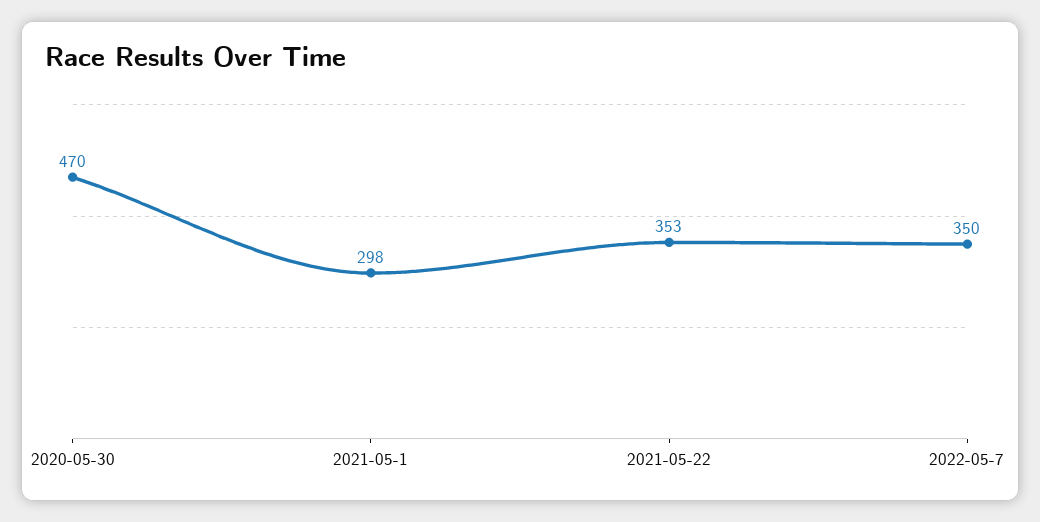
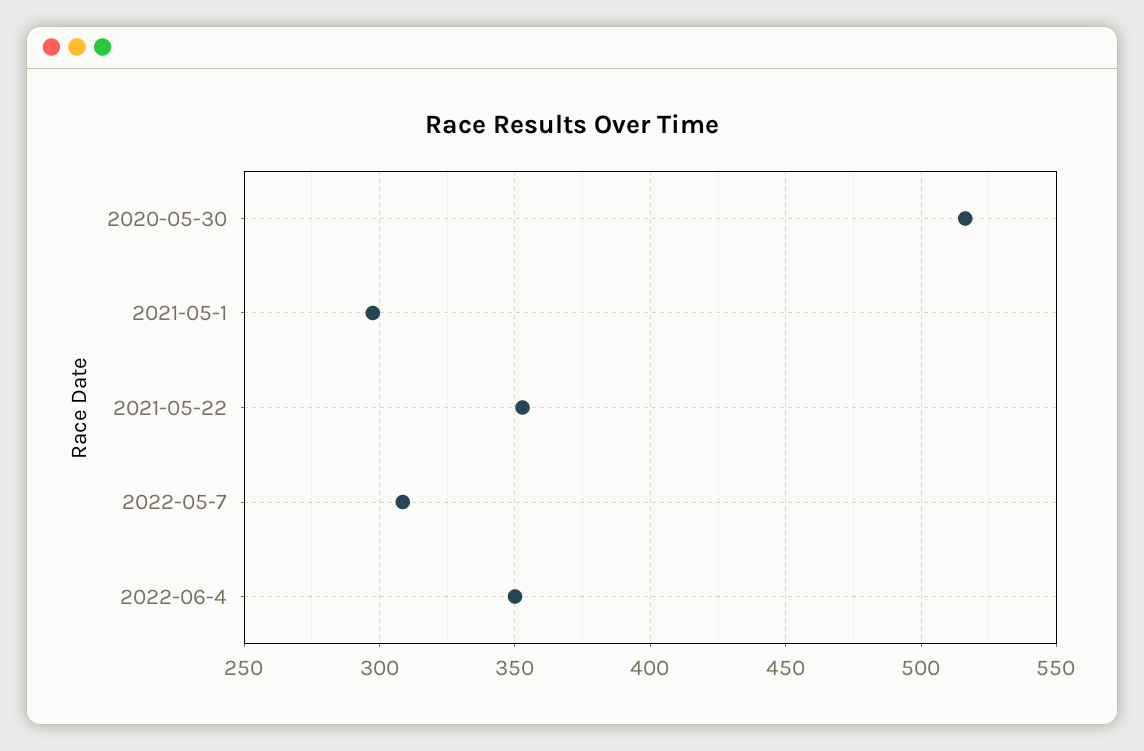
2020-05-30: 470 -> 515
2022-05-7: 350 -> 310
2022-06-4: none -> 350

